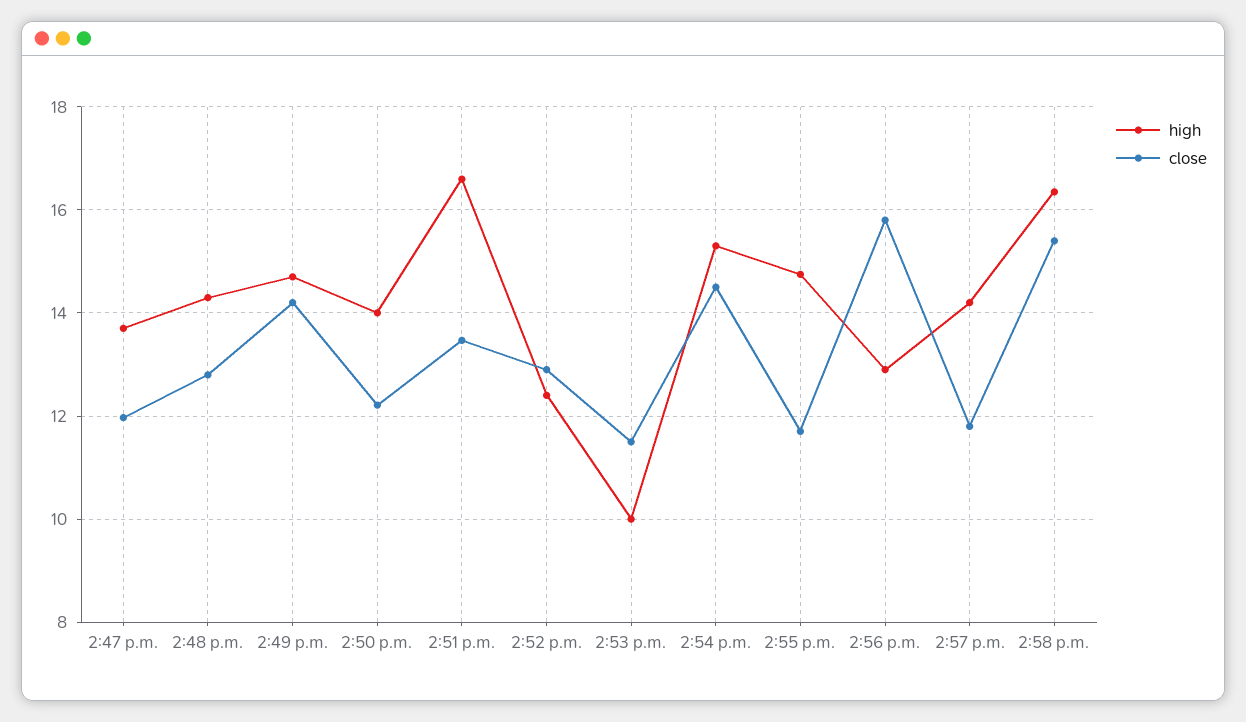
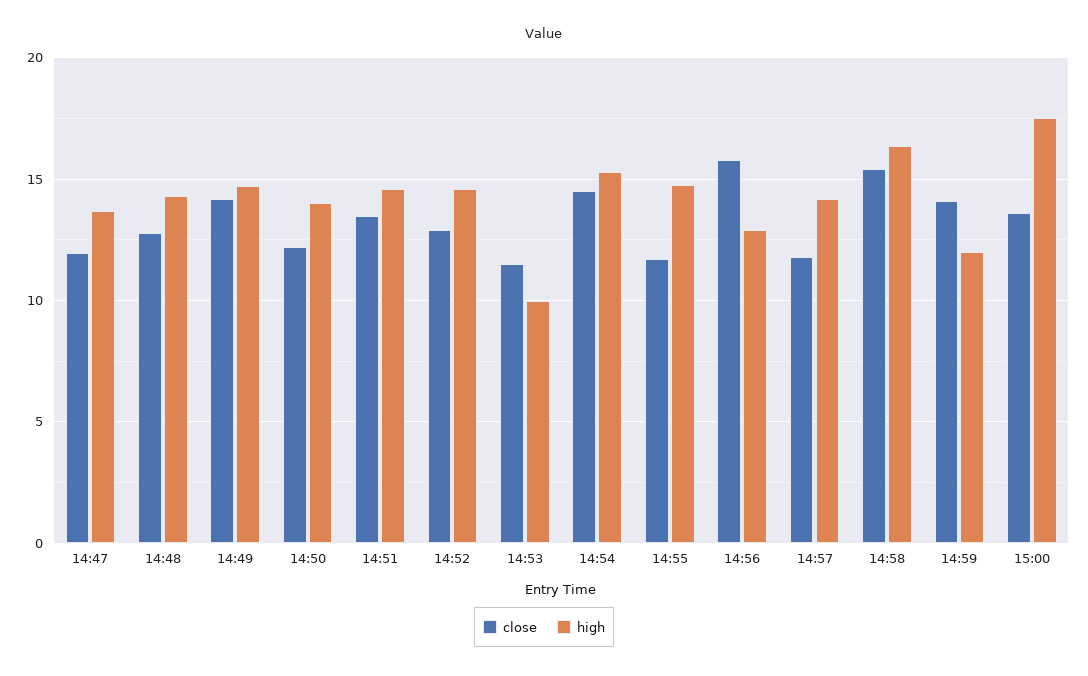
high, 2:51 p.m.: 16.6 -> 14.5
high, 2:52 p.m.: 12.4 -> 14.5
close, 14:59: none -> 14
high, 14:59: none -> 12
close, 15:00: none -> 13.5
high, 15:00: none -> 17.5

